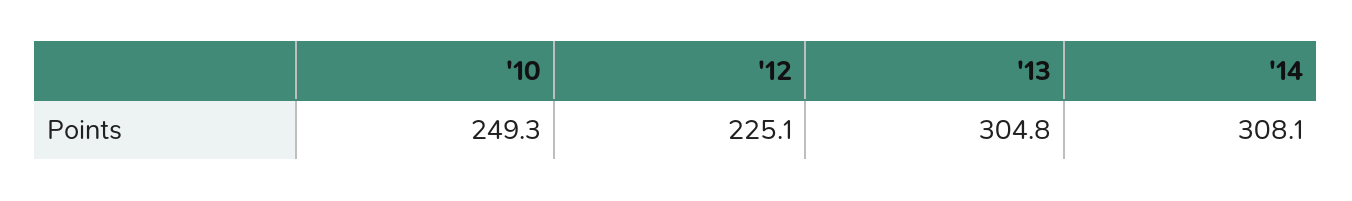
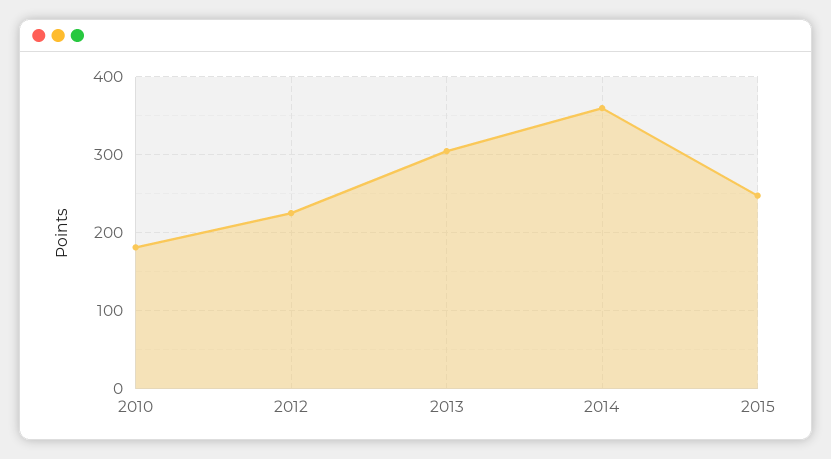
'10: 249.3 -> 180
'14: 308.1 -> 360
2015: none -> 250

